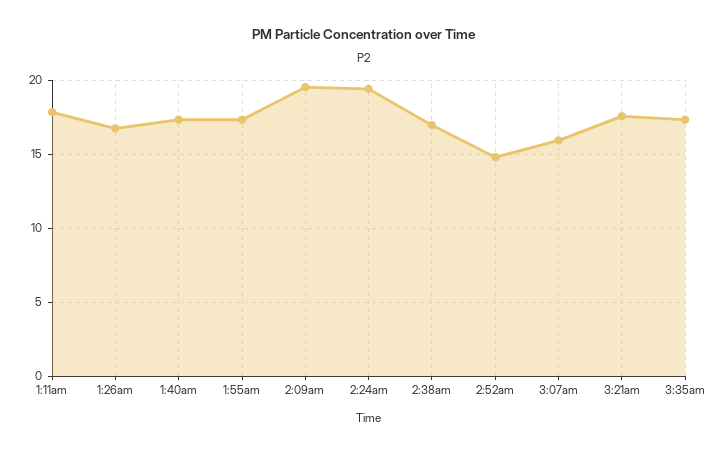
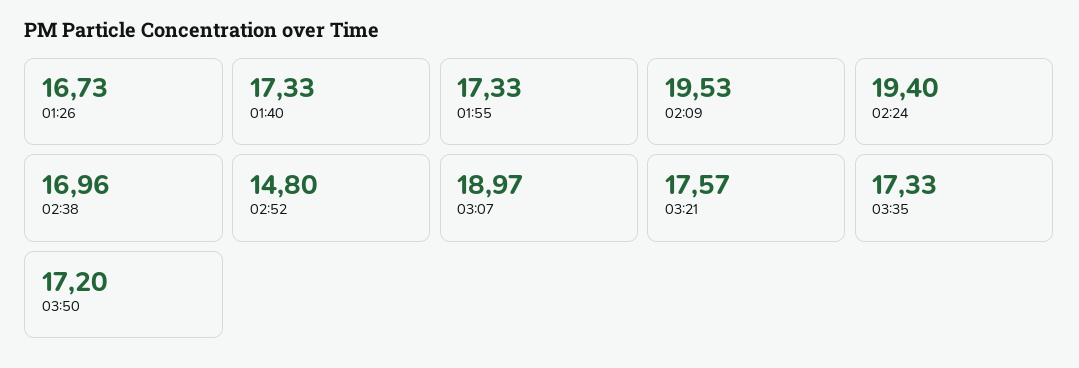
1:11am: 18 -> none
3:07am: 16 -> 18.97
03:50: none -> 17.2

